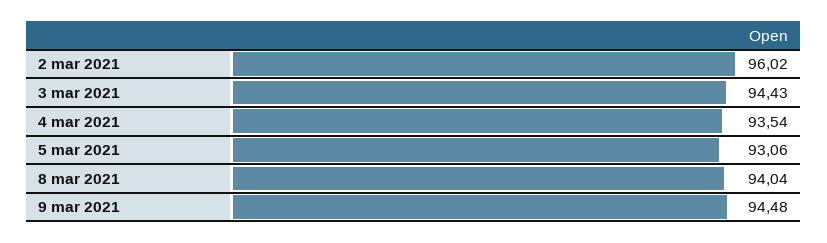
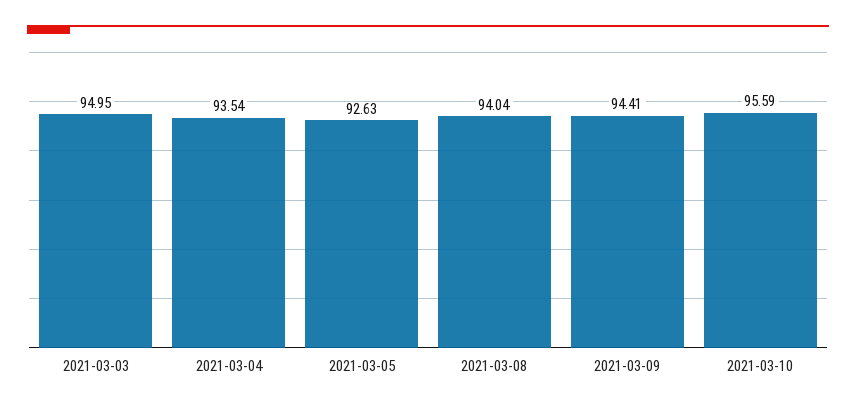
2 mar 2021: 96.02 -> none
3 mar 2021: 94.43 -> 94.95
5 mar 2021: 93.06 -> 92.63
9 mar 2021: 94.48 -> 94.41
2021-03-10: none -> 95.59

